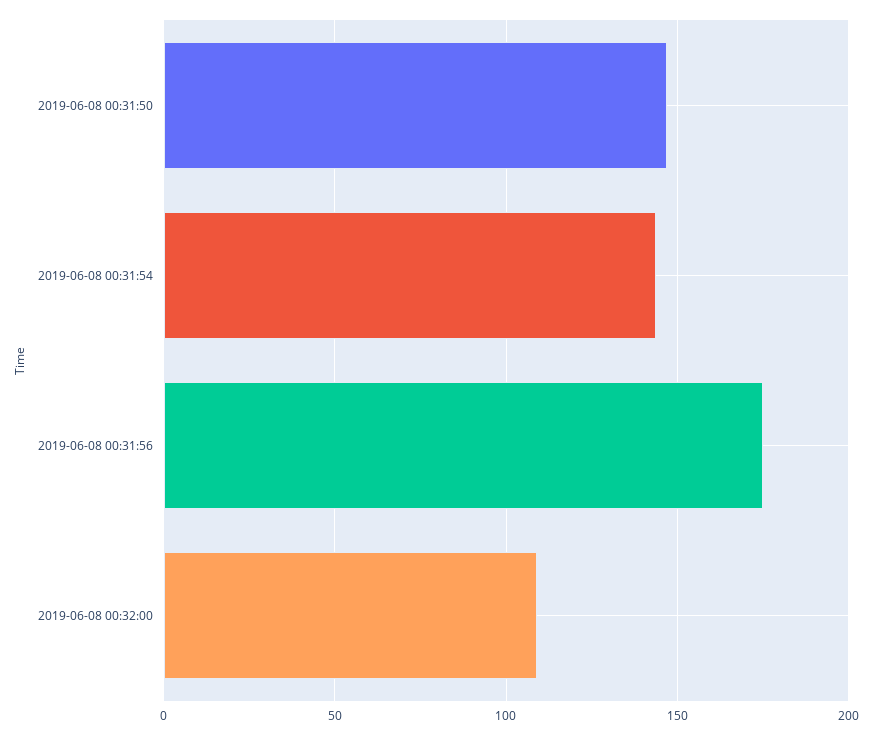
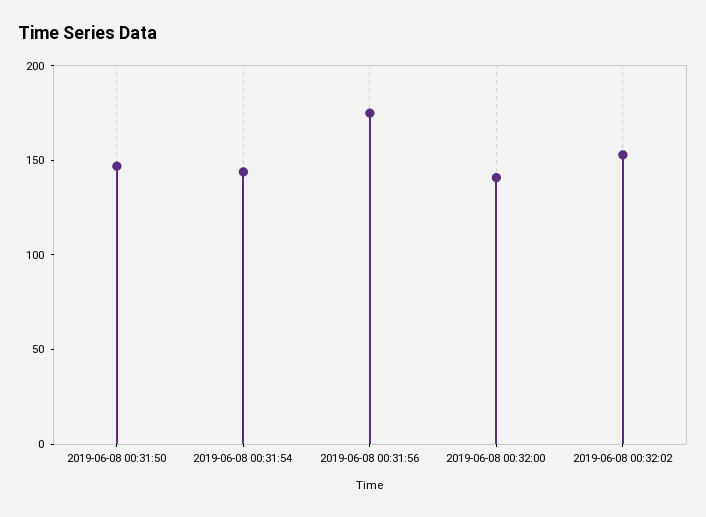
2019-06-08 00:32:00: 110 -> 140
2019-06-08 00:32:02: none -> 150

